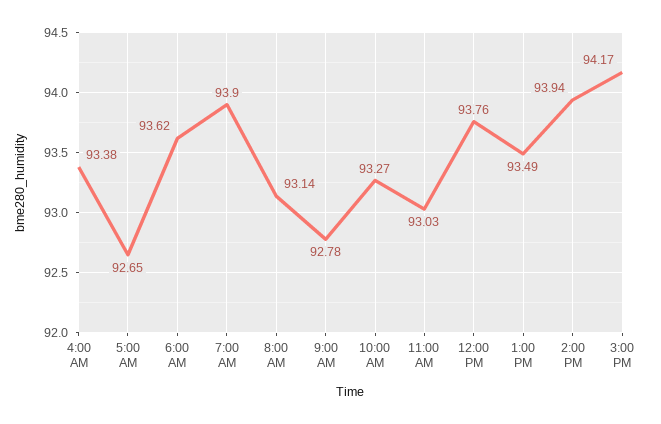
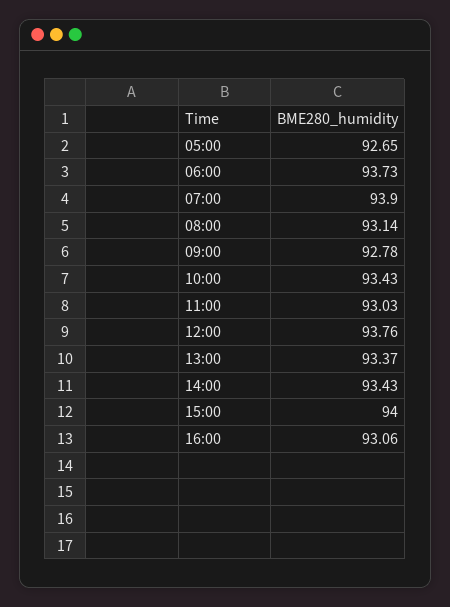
4:00 AM: 93.38 -> none
6:00 AM: 93.62 -> 93.73
10:00 AM: 93.27 -> 93.43
1:00 PM: 93.49 -> 93.37
2:00 PM: 93.94 -> 93.43
3:00 PM: 94.17 -> 94
16:00: none -> 93.06

